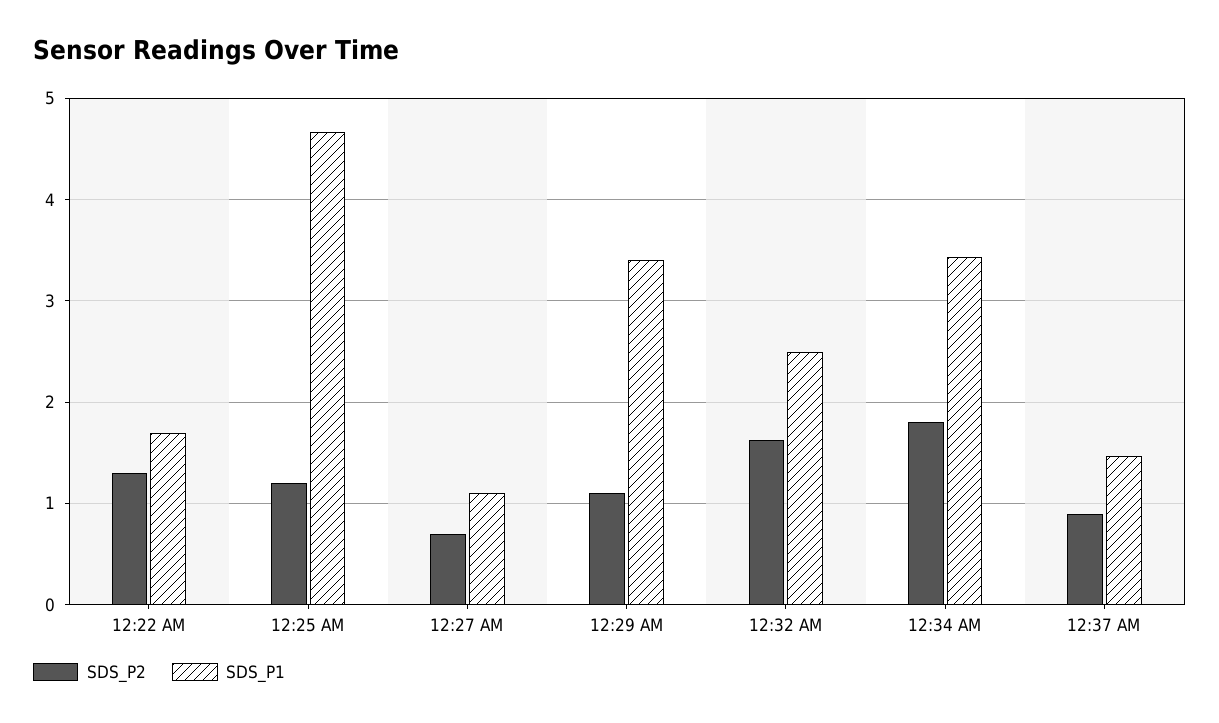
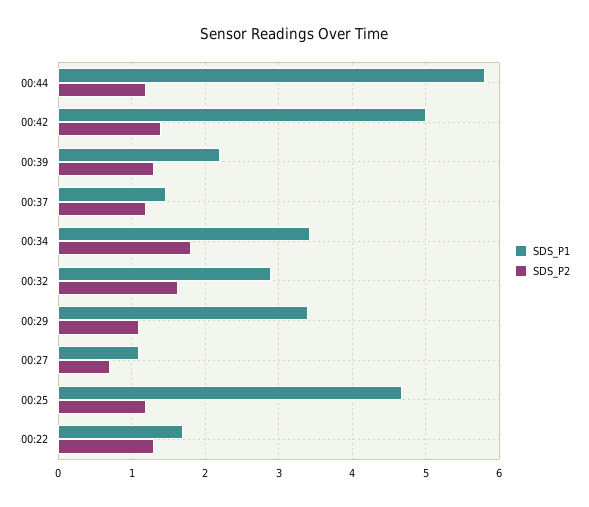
SDS_P1, 12:32 AM: 2.5 -> 2.9
SDS_P2, 12:37 AM: 0.9 -> 1.2
SDS_P1, 00:44: none -> 5.8
SDS_P2, 00:44: none -> 1.2
SDS_P1, 00:42: none -> 5
SDS_P2, 00:42: none -> 1.4
SDS_P1, 00:39: none -> 2.2
SDS_P2, 00:39: none -> 1.3

